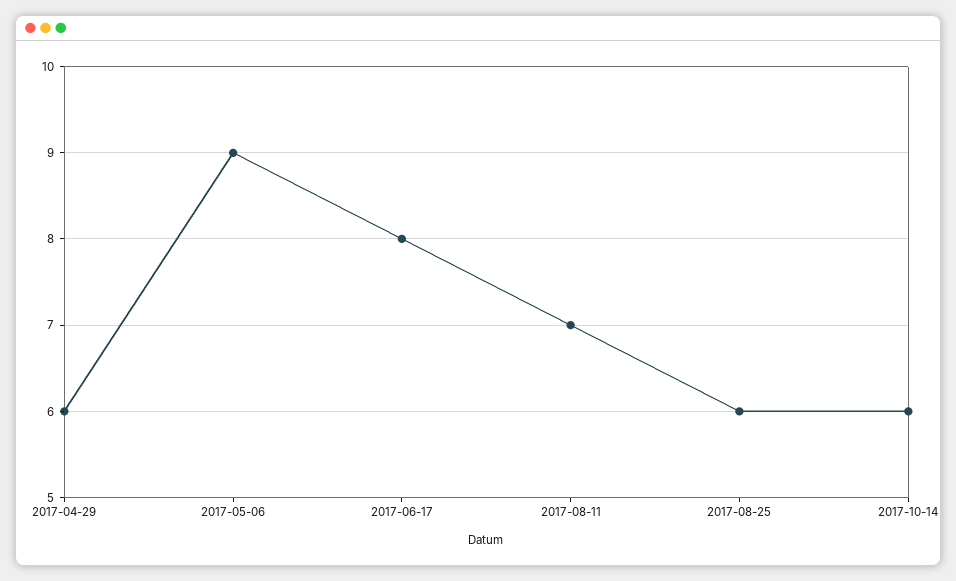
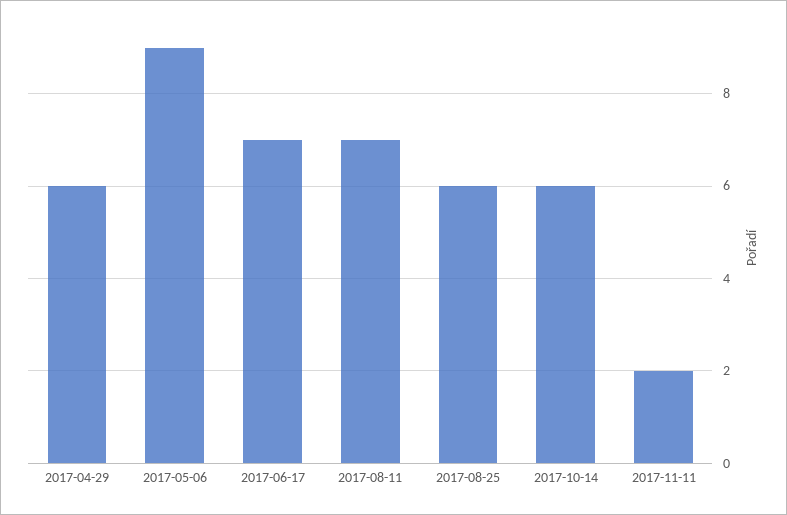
2017-06-17: 8 -> 7
2017-11-11: none -> 2

